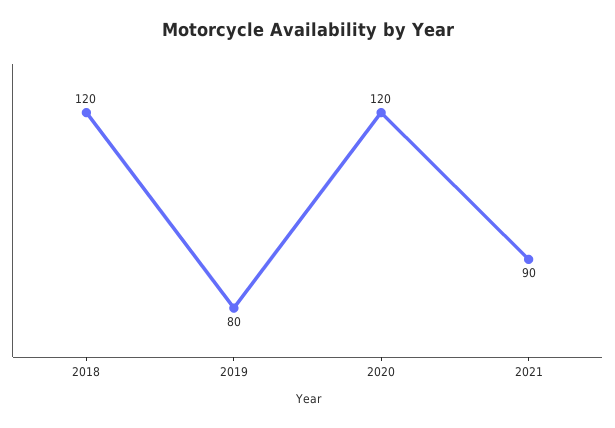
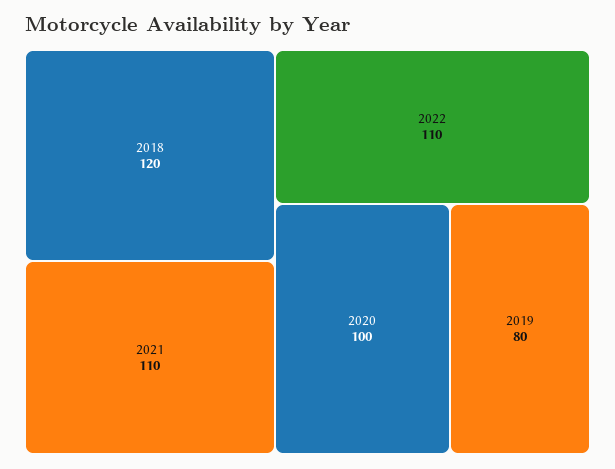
2020: 120 -> 100
2021: 90 -> 110
2022: none -> 110

